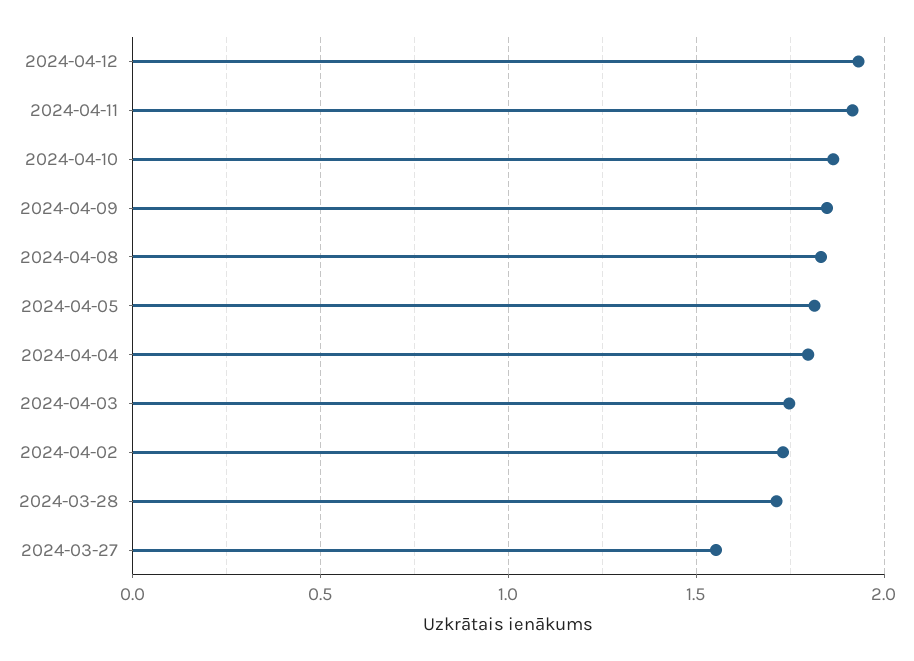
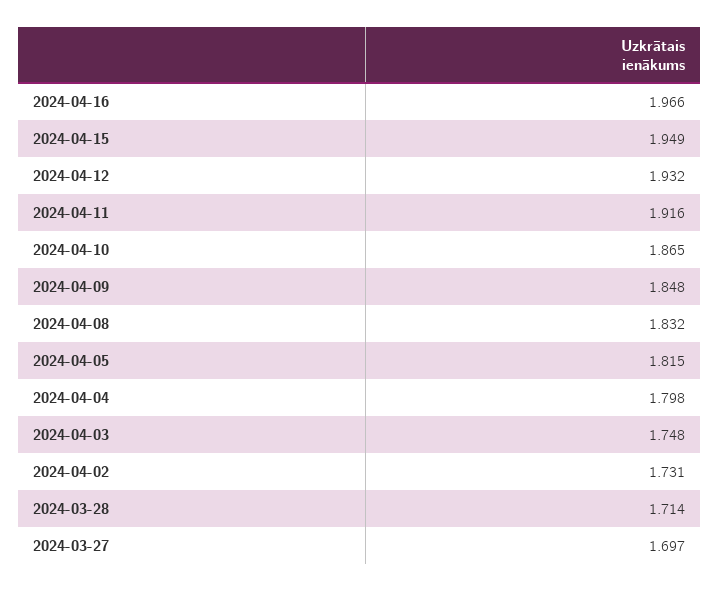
2024-03-27: 1.55 -> 1.697
2024-04-16: none -> 1.966
2024-04-15: none -> 1.949

